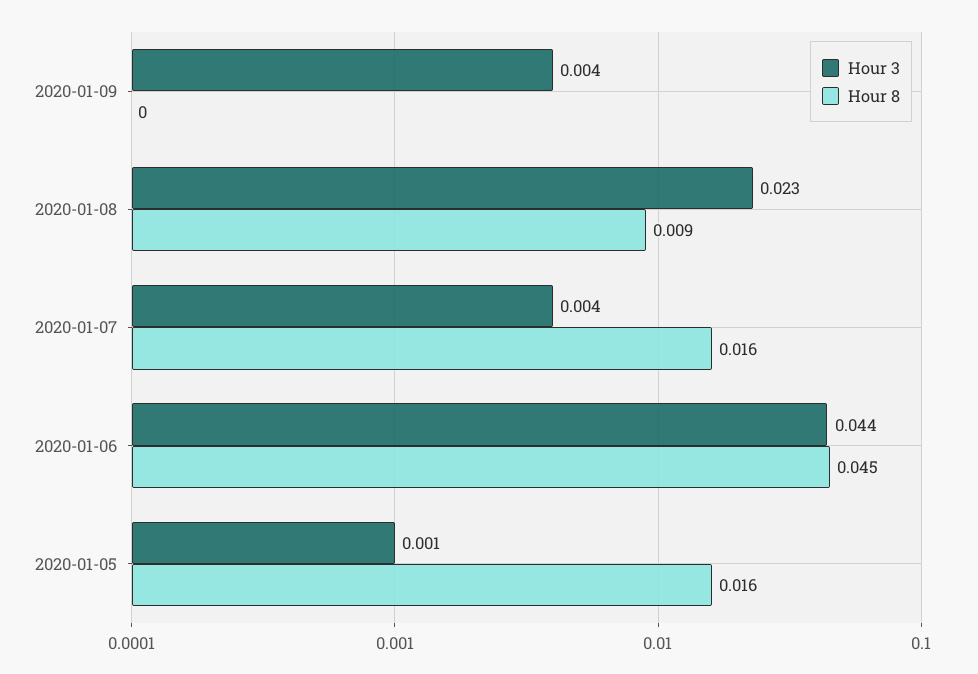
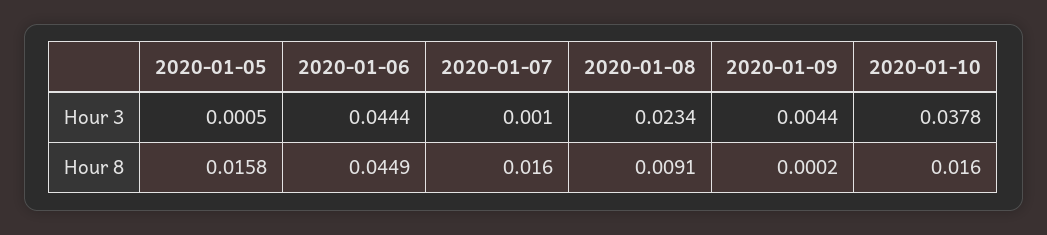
Hour 3, 2020-01-07: 0.004 -> 0.001
Hour 3, 2020-01-10: none -> 0.0378
Hour 8, 2020-01-10: none -> 0.016

